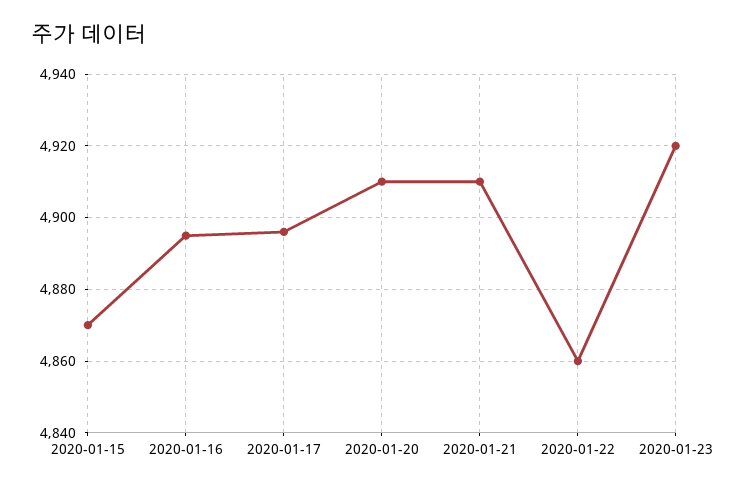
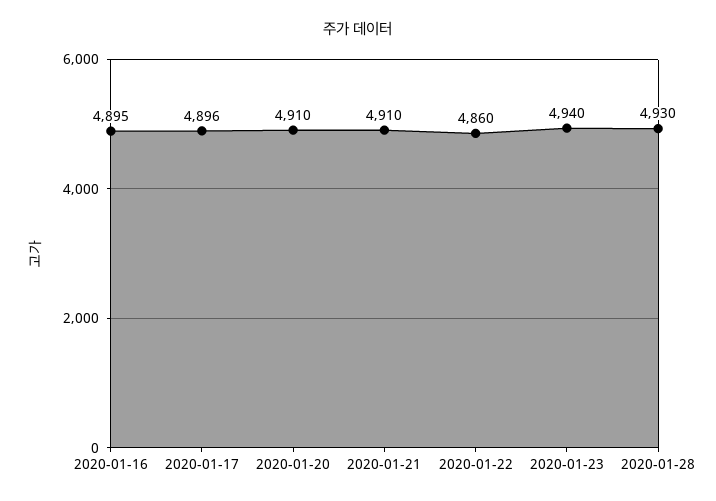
2020-01-15: 4870 -> none
2020-01-23: 4920 -> 4940
2020-01-28: none -> 4930

